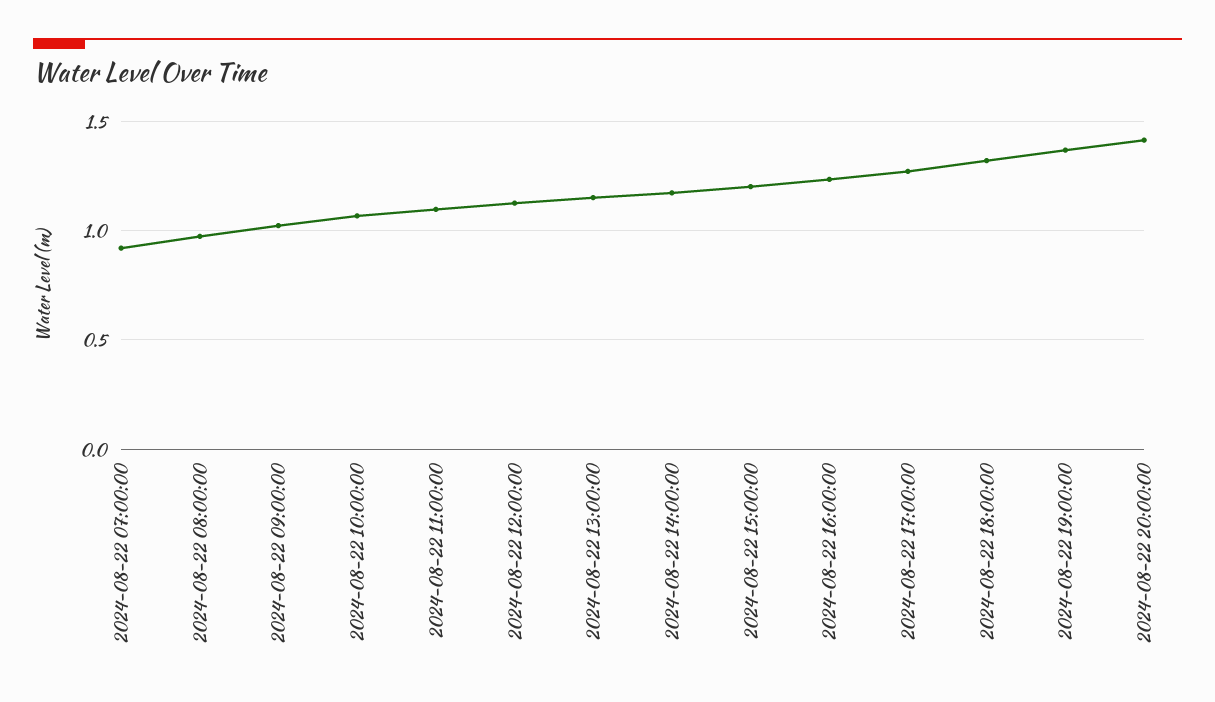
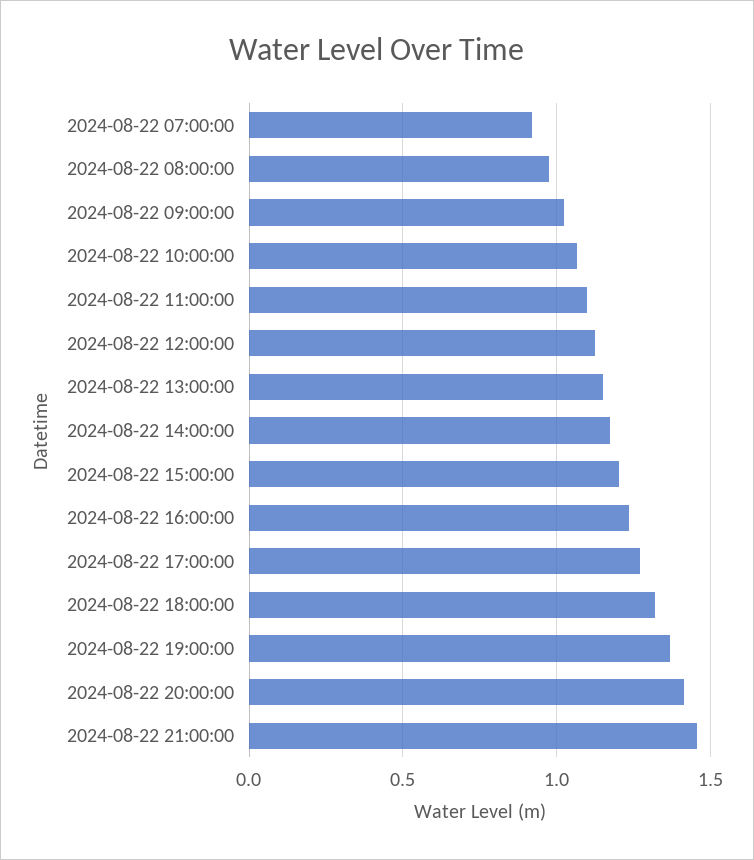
2024-08-22 21:00:00: none -> 1.45

